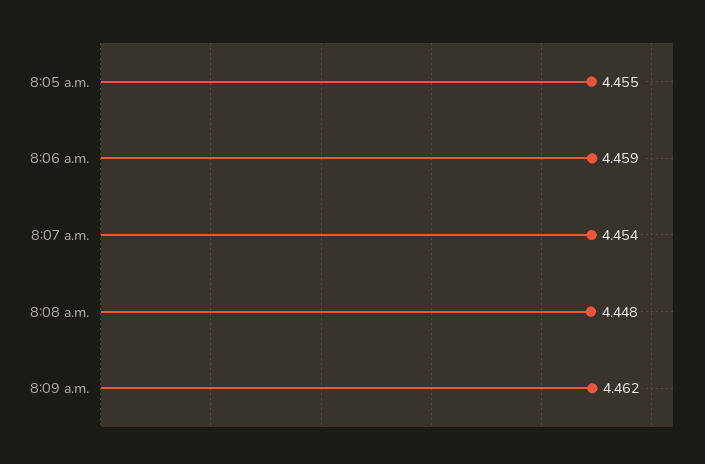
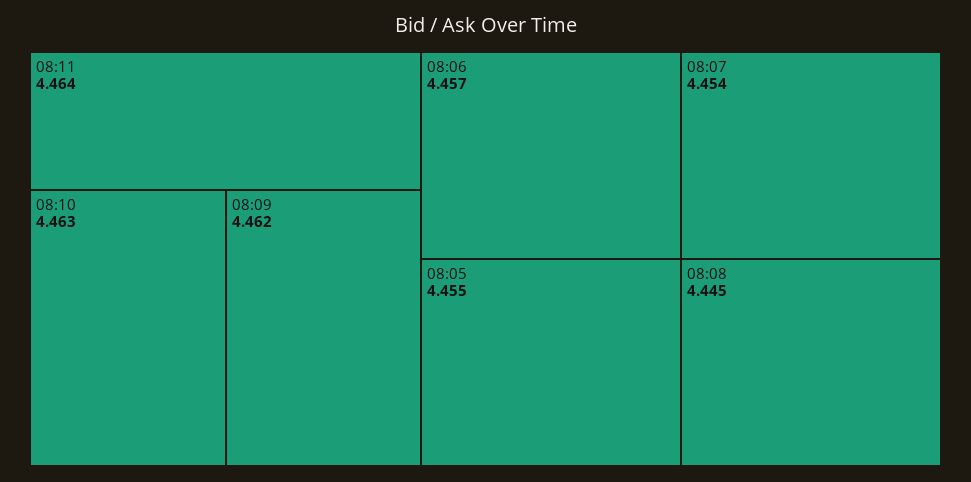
8:06 a.m.: 4.459 -> 4.457
8:08 a.m.: 4.448 -> 4.445
08:11: none -> 4.464
08:10: none -> 4.463

